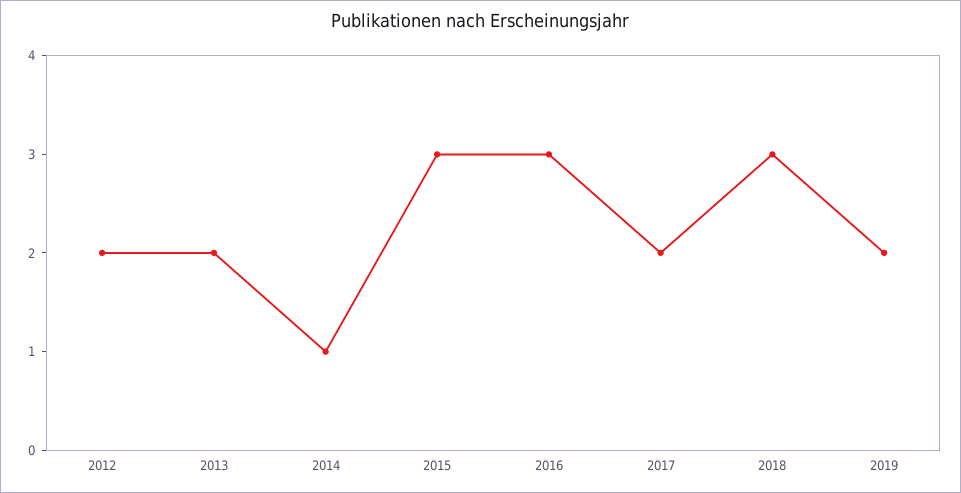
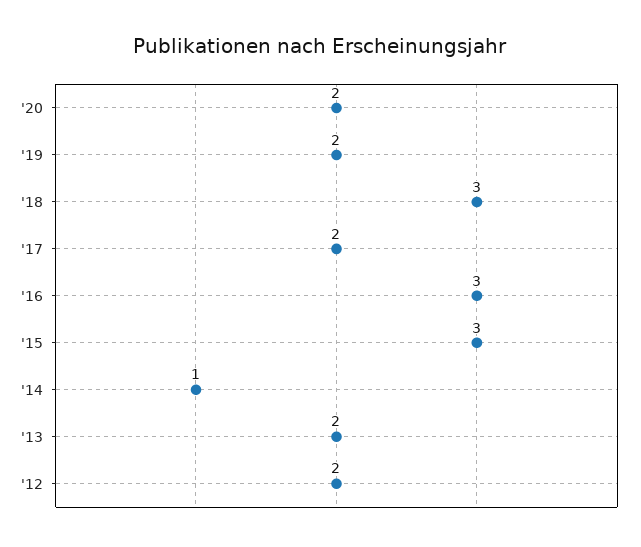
'20: none -> 2

